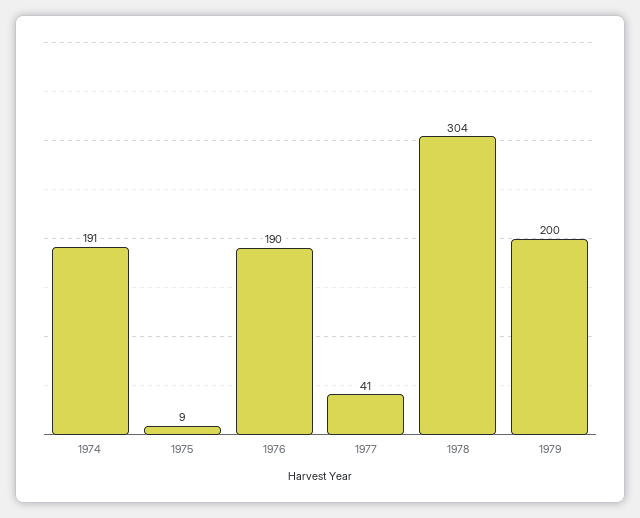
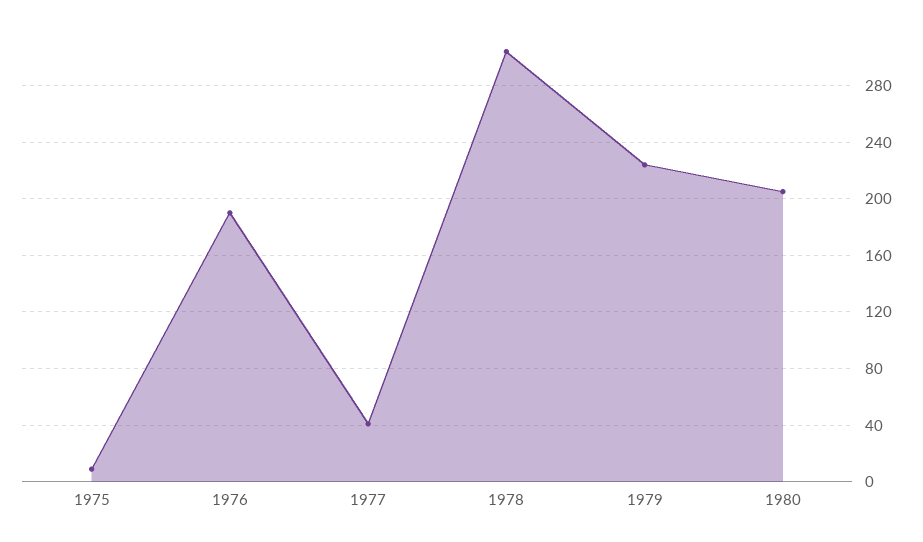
1974: 191 -> none
1979: 200 -> 225
1980: none -> 205

